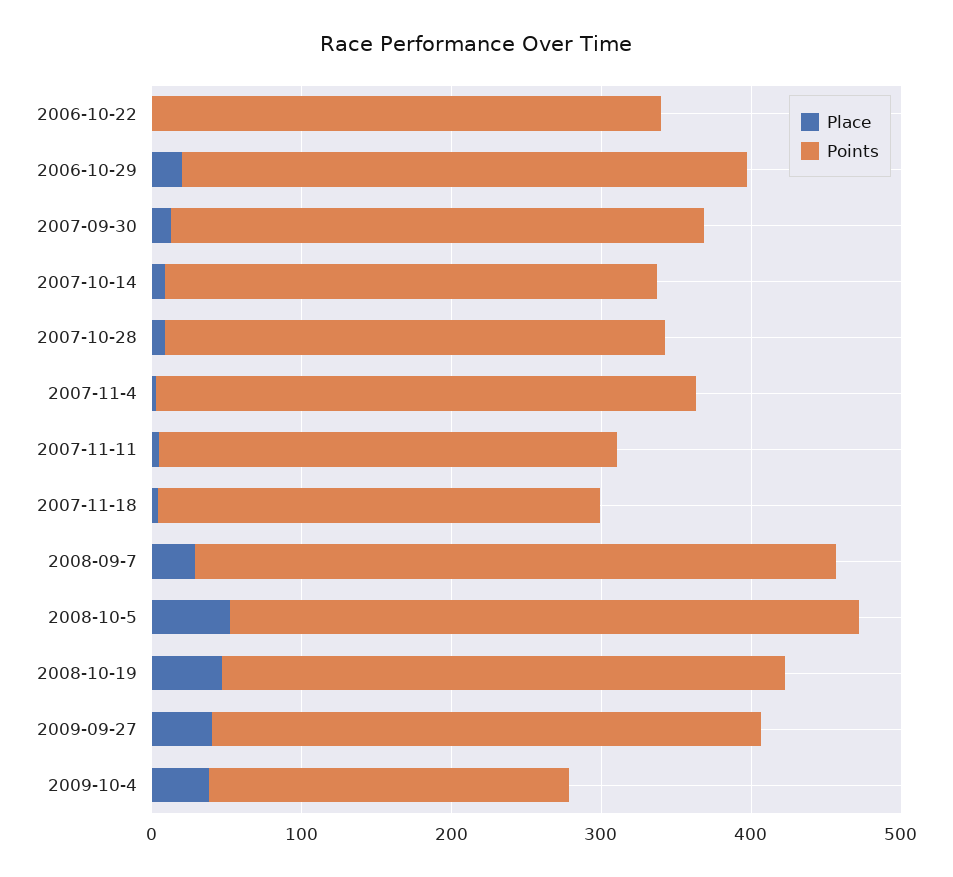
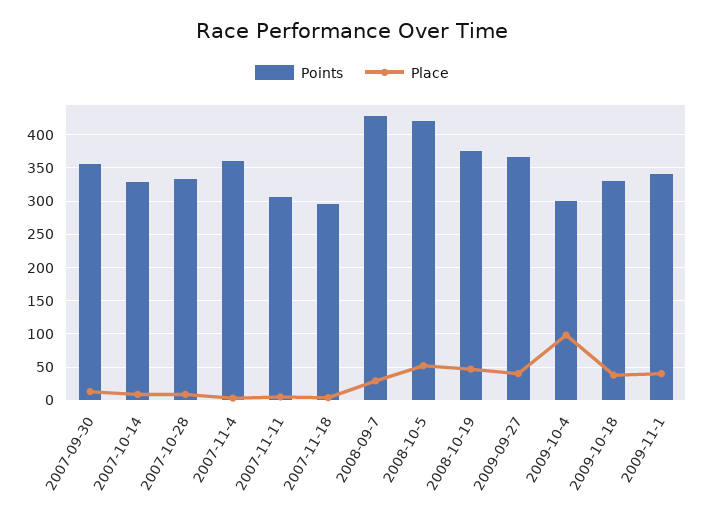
Place, 2006-10-22: 0 -> none
Points, 2006-10-22: 340 -> none
Place, 2006-10-29: 20 -> none
Points, 2006-10-29: 380 -> none
Place, 2009-10-4: 40 -> 100
Points, 2009-10-4: 240 -> 300
Points, 2009-10-18: none -> 330
Place, 2009-10-18: none -> 40
Points, 2009-11-1: none -> 340
Place, 2009-11-1: none -> 40

